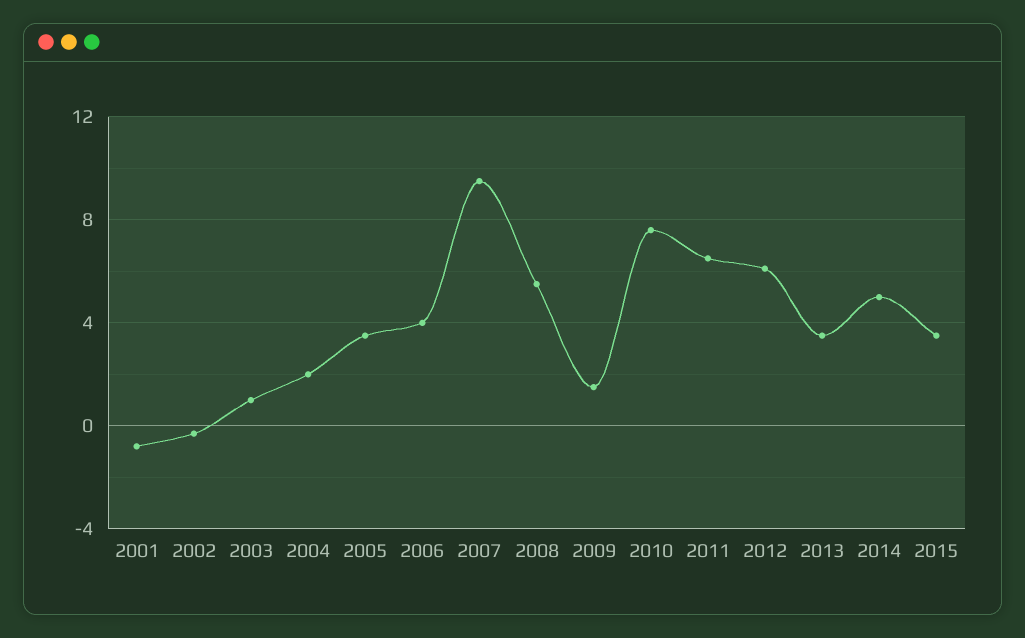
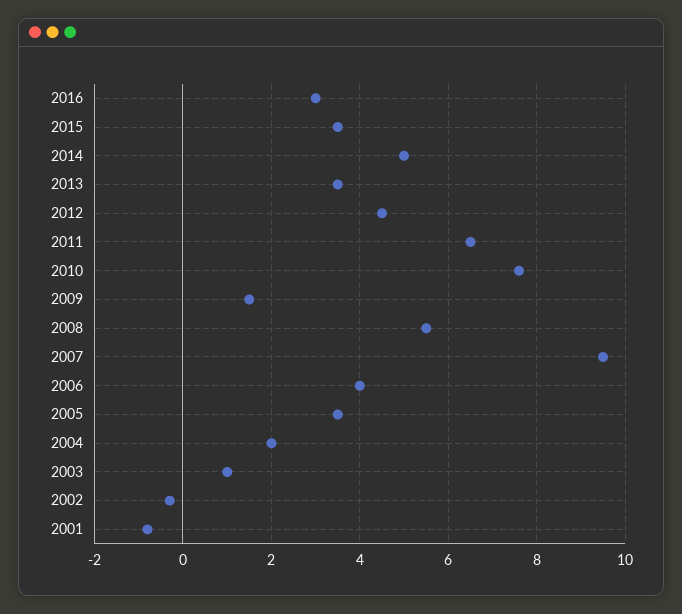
2012: 6 -> 4.5
2016: none -> 3

